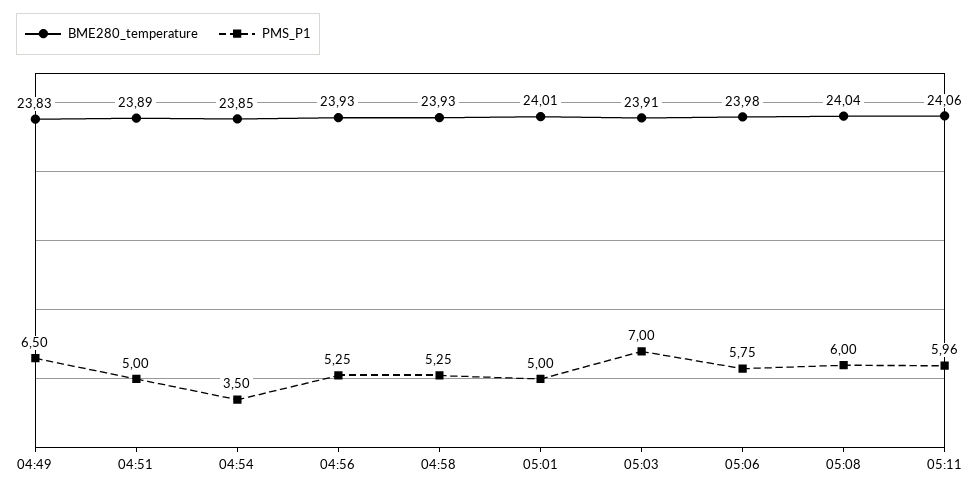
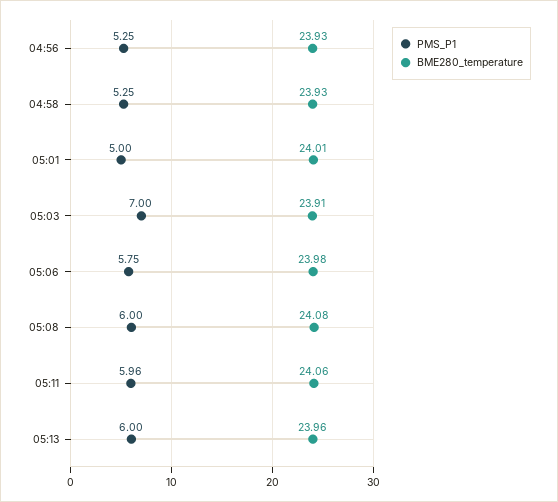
BME280_temperature, 04:49: 23.83 -> none
PMS_P1, 04:49: 6.5 -> none
BME280_temperature, 04:51: 23.89 -> none
PMS_P1, 04:51: 5 -> none
BME280_temperature, 04:54: 23.85 -> none
PMS_P1, 04:54: 3.5 -> none
BME280_temperature, 05:08: 24.04 -> 24.08
PMS_P1, 05:13: none -> 6
BME280_temperature, 05:13: none -> 23.96

